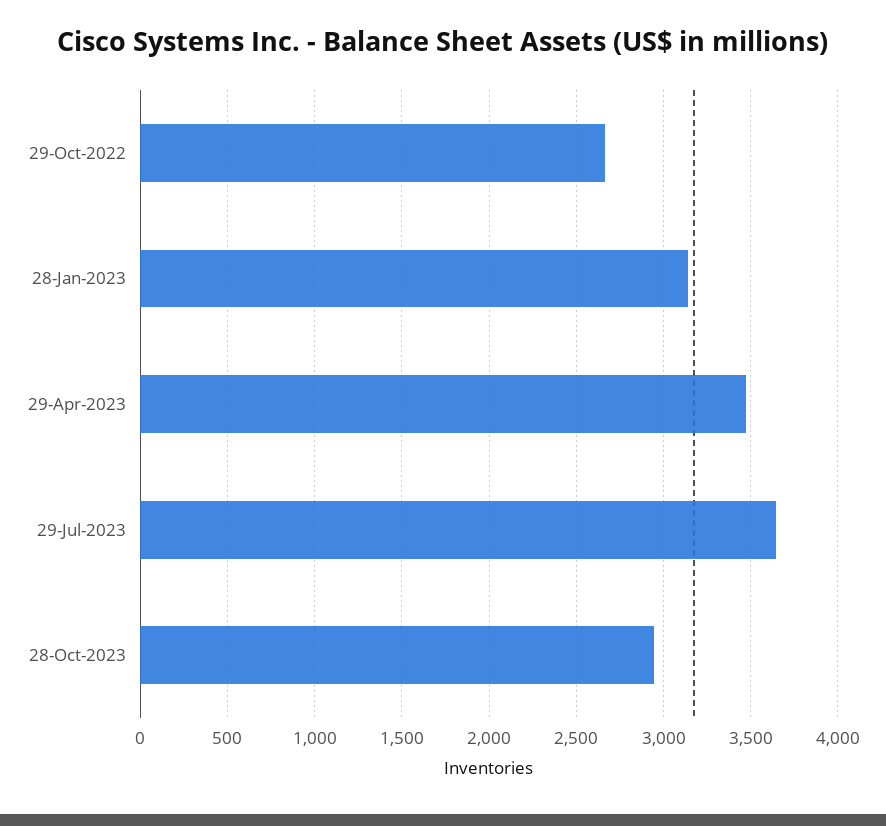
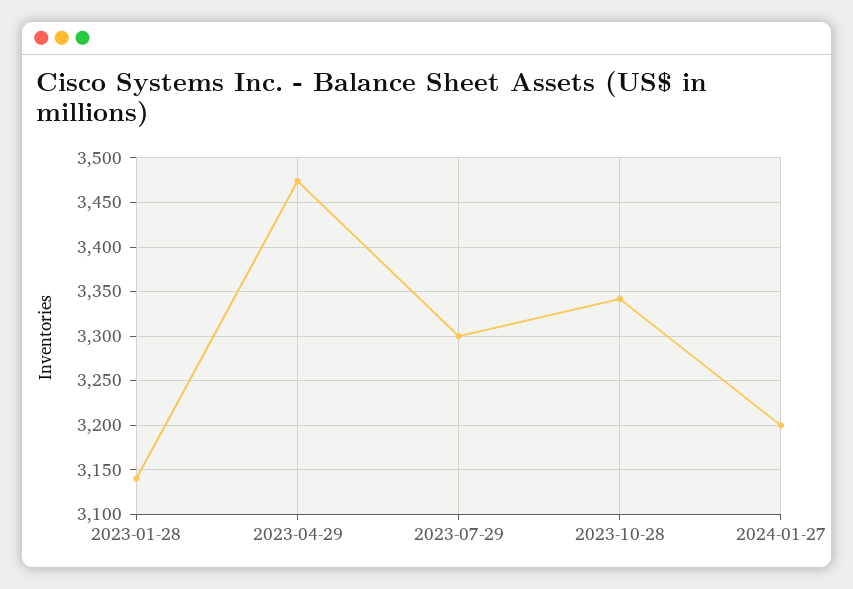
29-Oct-2022: 2650 -> none
29-Jul-2023: 3650 -> 3300
28-Oct-2023: 2950 -> 3340
2024-01-27: none -> 3200

